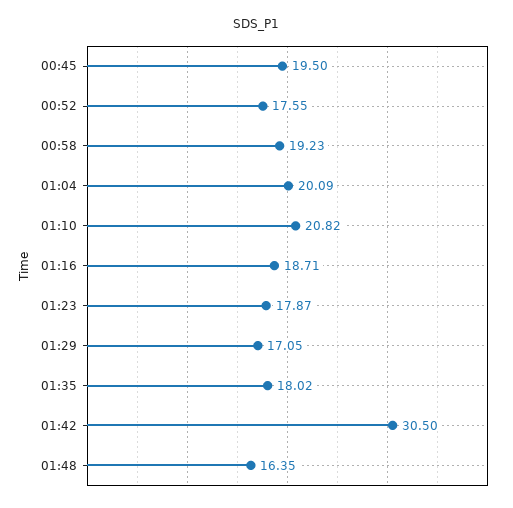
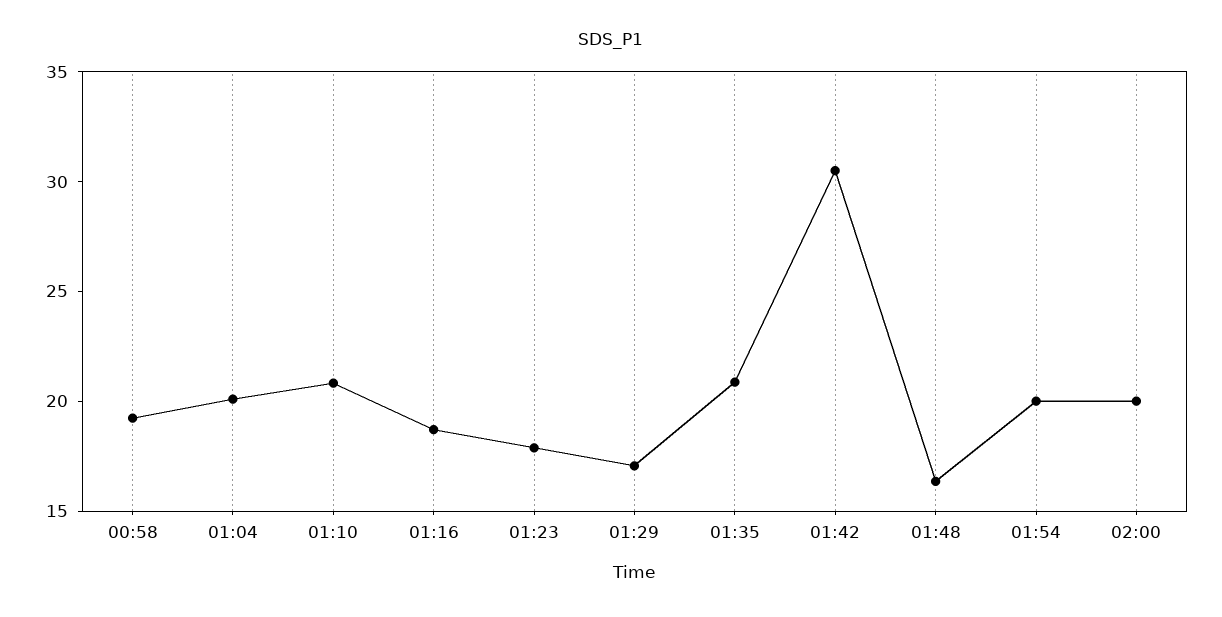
00:45: 19.5 -> none
00:52: 17.55 -> none
01:35: 18.02 -> 21
01:54: none -> 20
02:00: none -> 20

